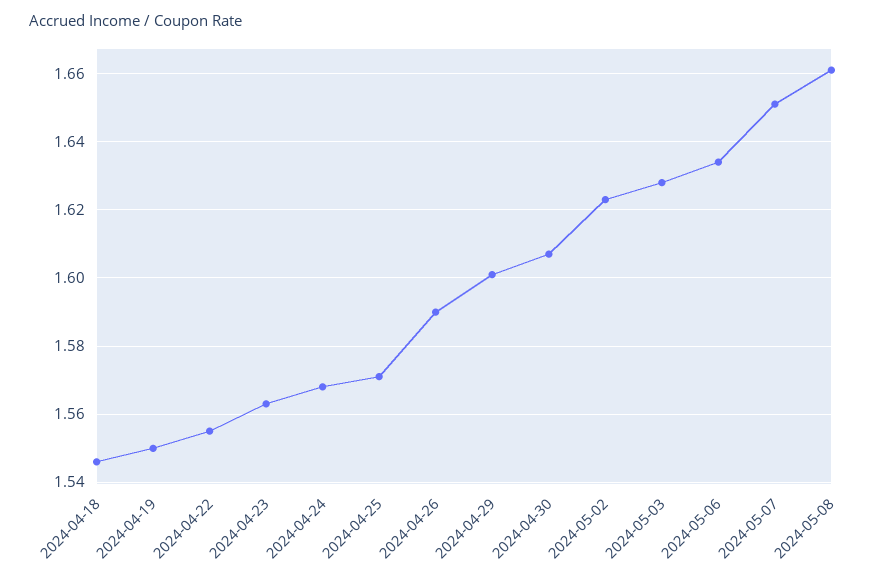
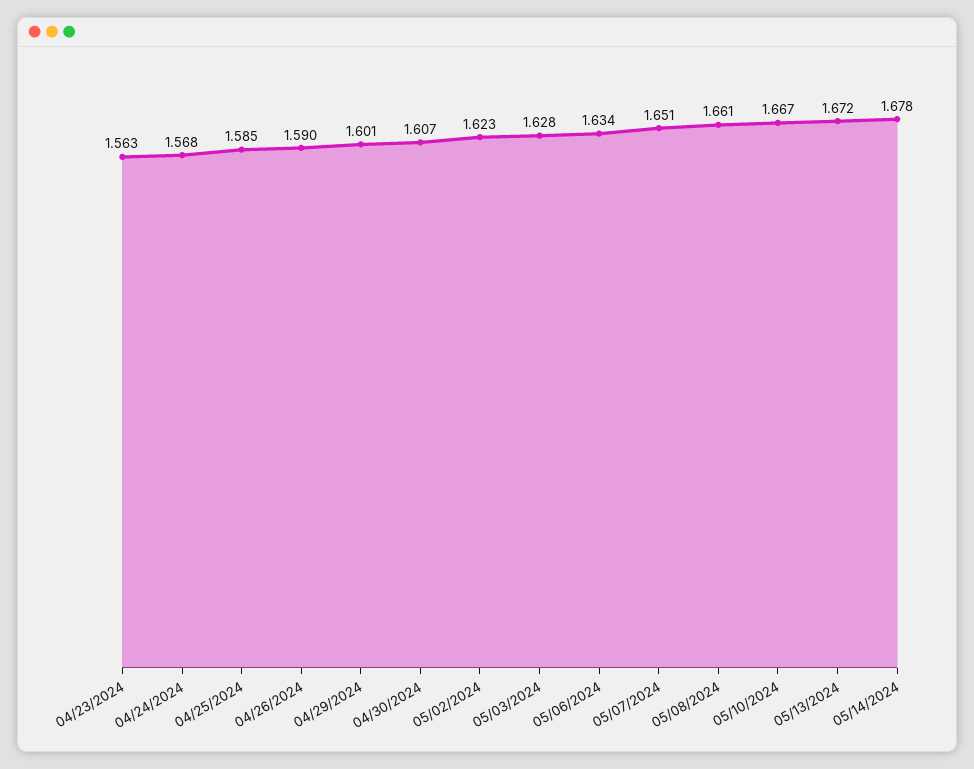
2024-04-18: 1.545 -> none
2024-04-19: 1.55 -> none
2024-04-22: 1.555 -> none
2024-04-25: 1.57 -> 1.585
05/10/2024: none -> 1.667
05/13/2024: none -> 1.672
05/14/2024: none -> 1.678

